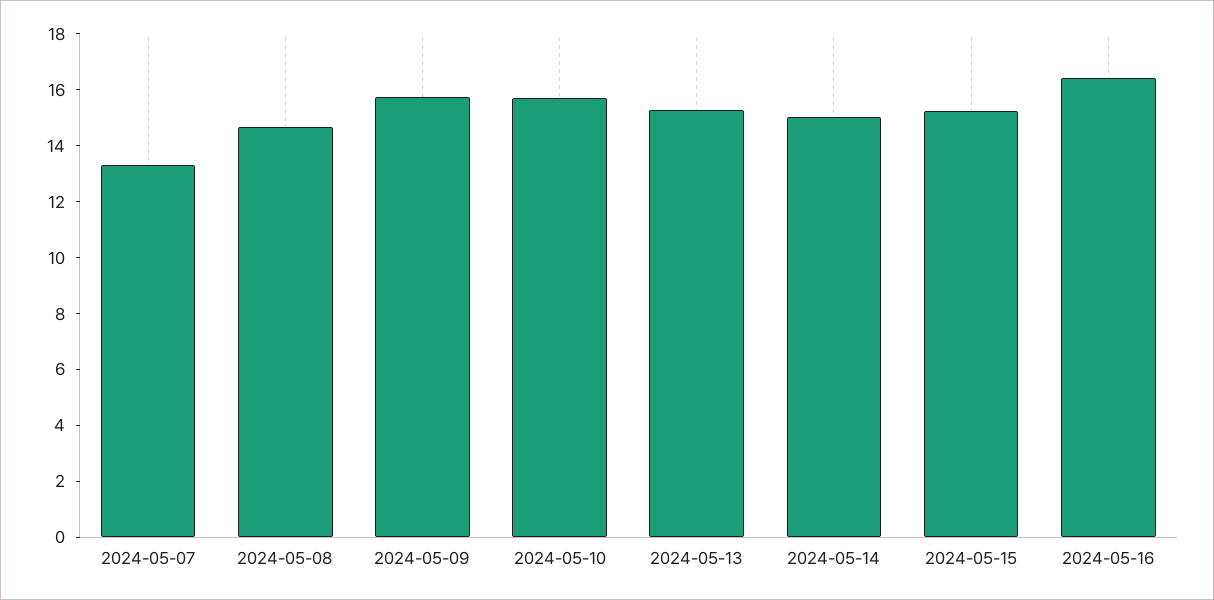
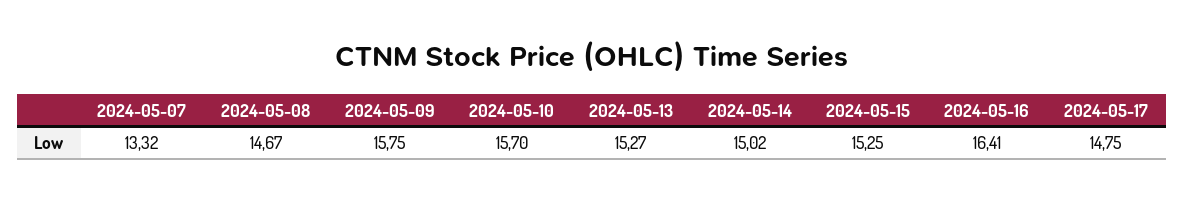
2024-05-17: none -> 14.75

